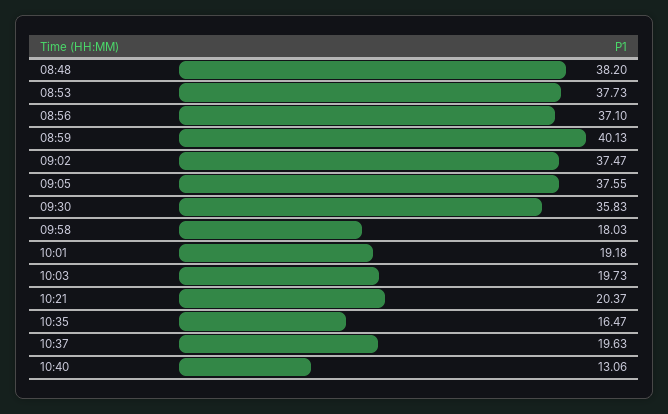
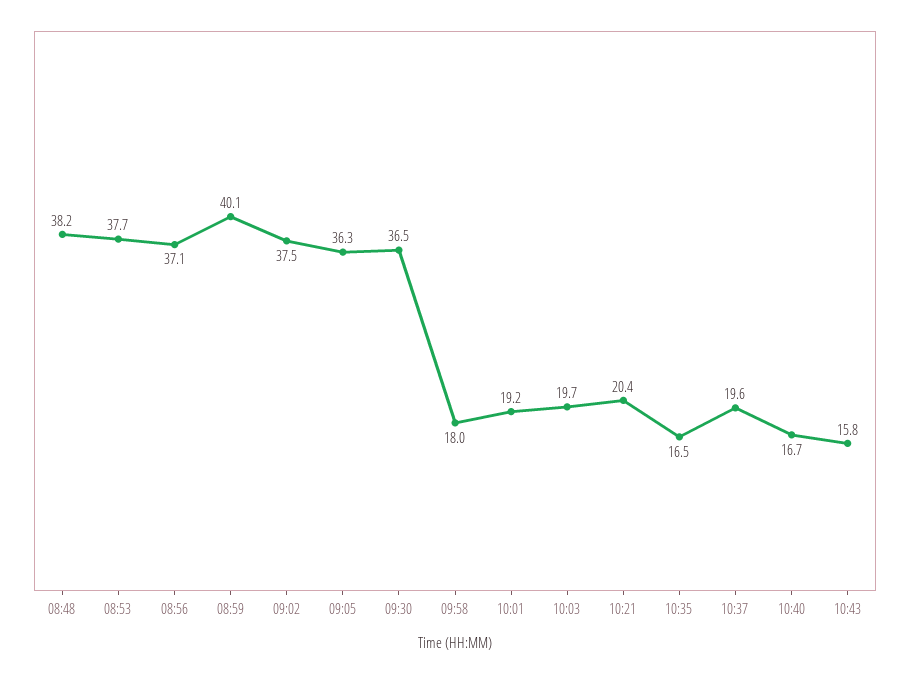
09:05: 37.55 -> 36.3
09:30: 35.83 -> 36.5
10:40: 13.06 -> 16.7
10:43: none -> 15.8

